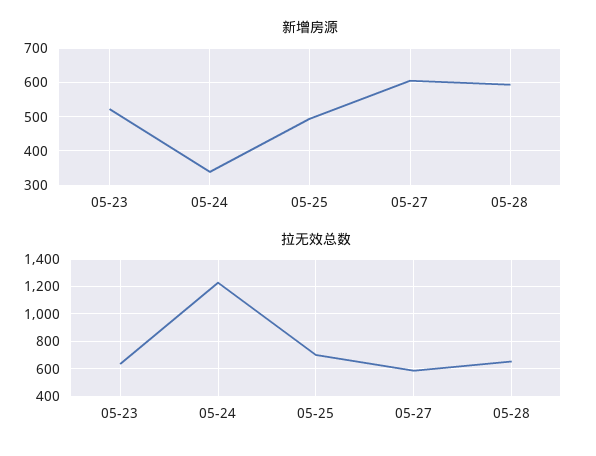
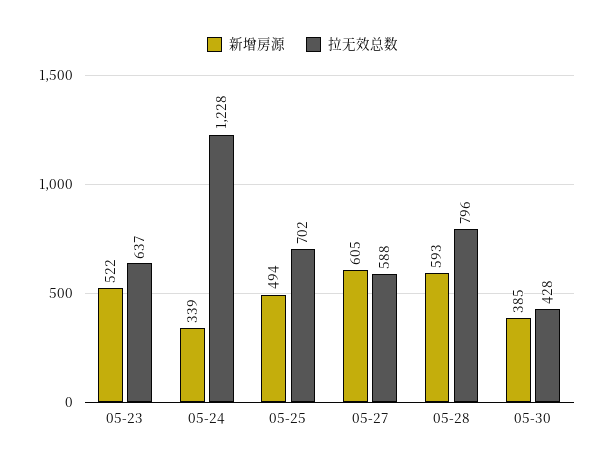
拉无效总数, 05-28: 650 -> 796
新增房源, 05-30: none -> 385
拉无效总数, 05-30: none -> 428

